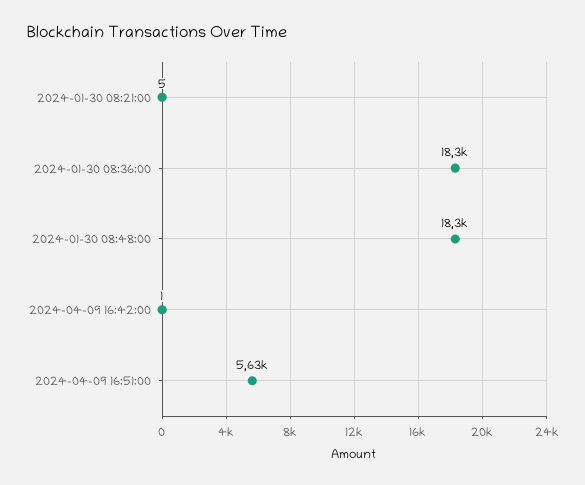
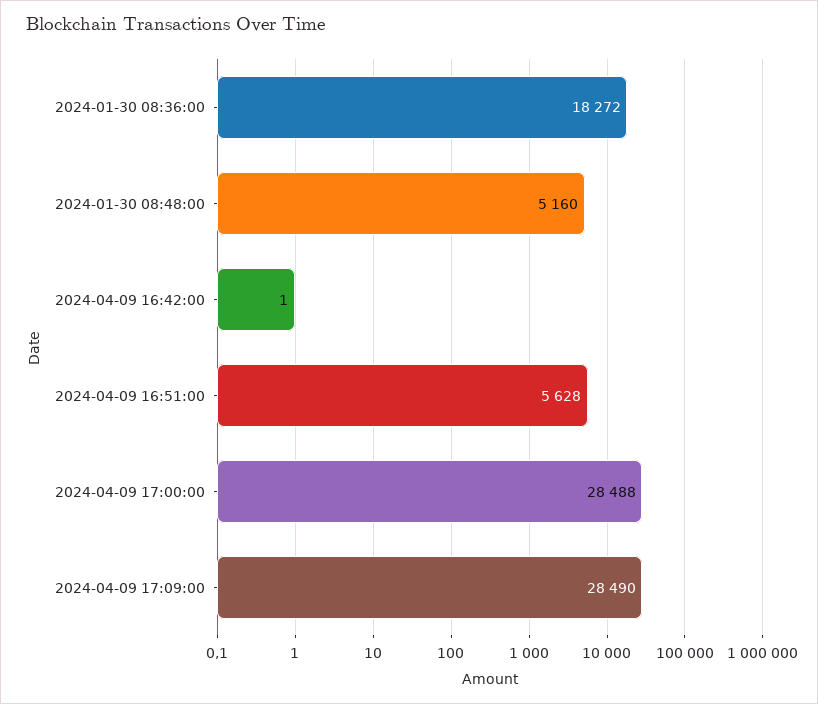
2024-01-30 08:21:00: 5 -> none
2024-01-30 08:48:00: 18300 -> 5160
2024-04-09 17:00:00: none -> 28488
2024-04-09 17:09:00: none -> 28490

